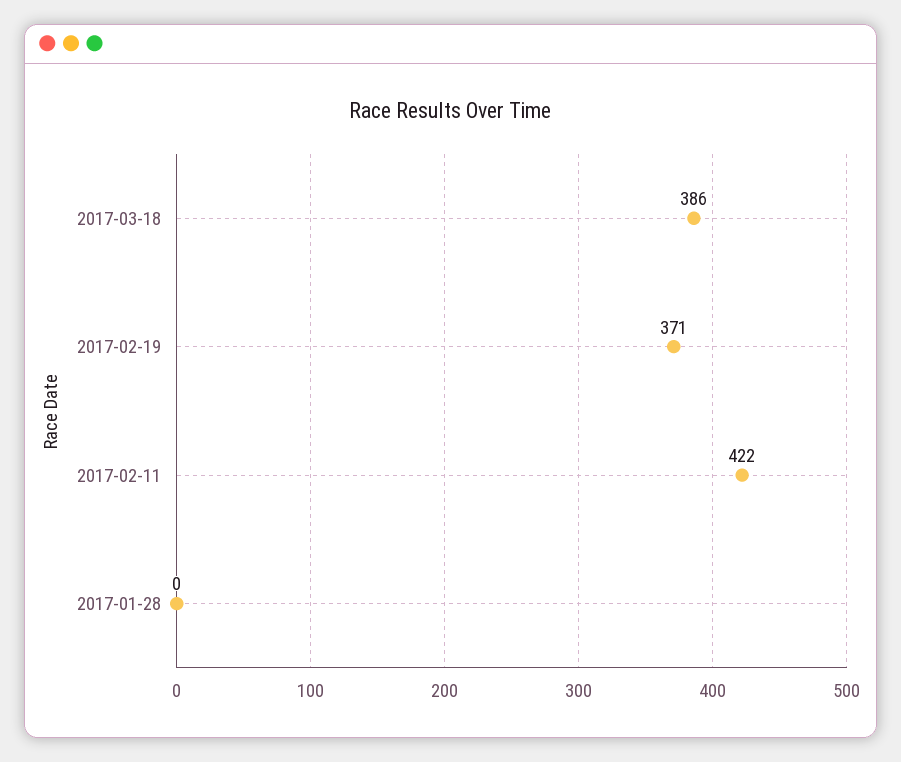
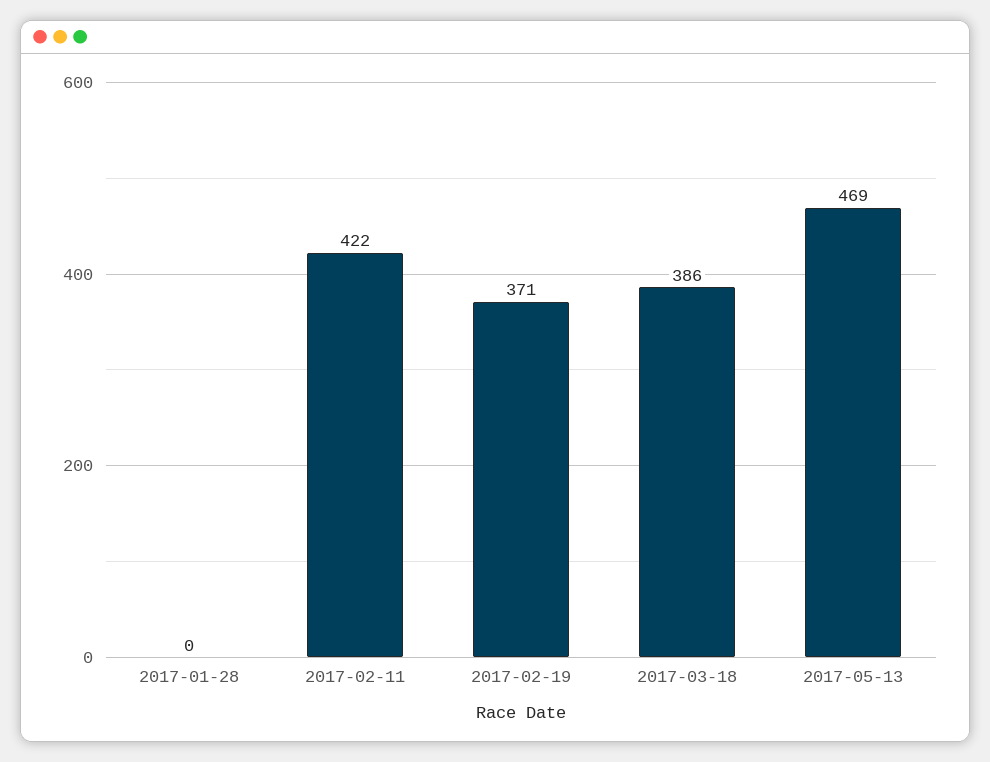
2017-05-13: none -> 469

